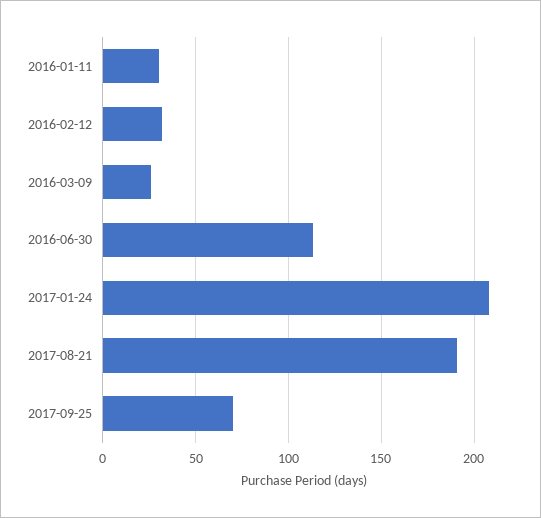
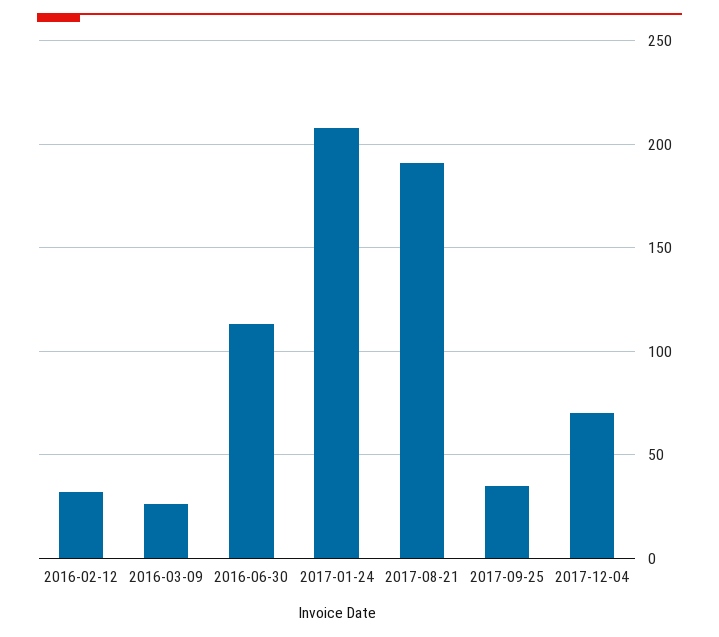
2016-01-11: 30 -> none
2017-09-25: 70 -> 35
2017-12-04: none -> 70

